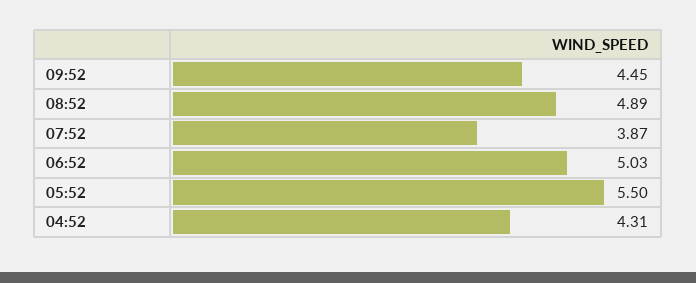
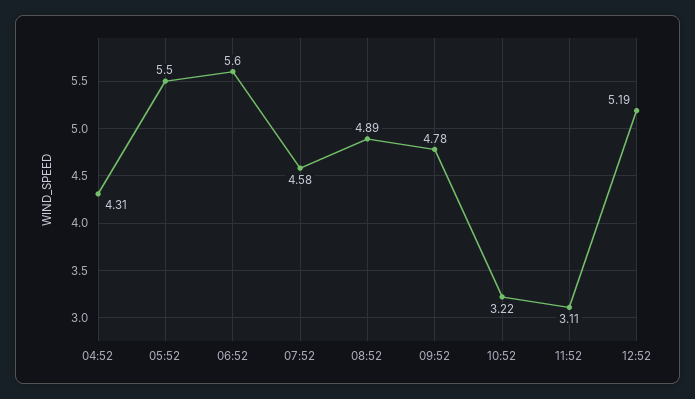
09:52: 4.45 -> 4.78
07:52: 3.87 -> 4.58
06:52: 5.03 -> 5.6
10:52: none -> 3.22
11:52: none -> 3.11
12:52: none -> 5.19

